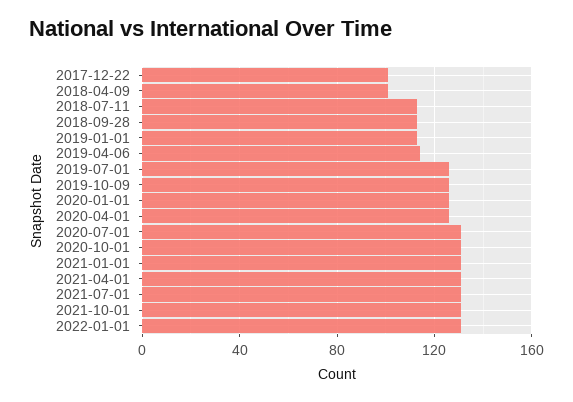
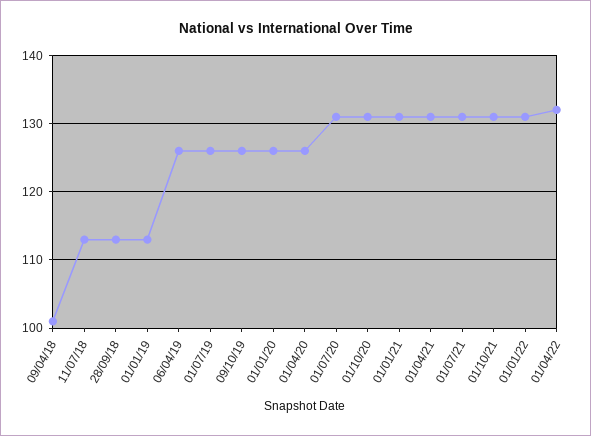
2017-12-22: 100 -> none
2019-04-06: 115 -> 126
01/04/22: none -> 132

